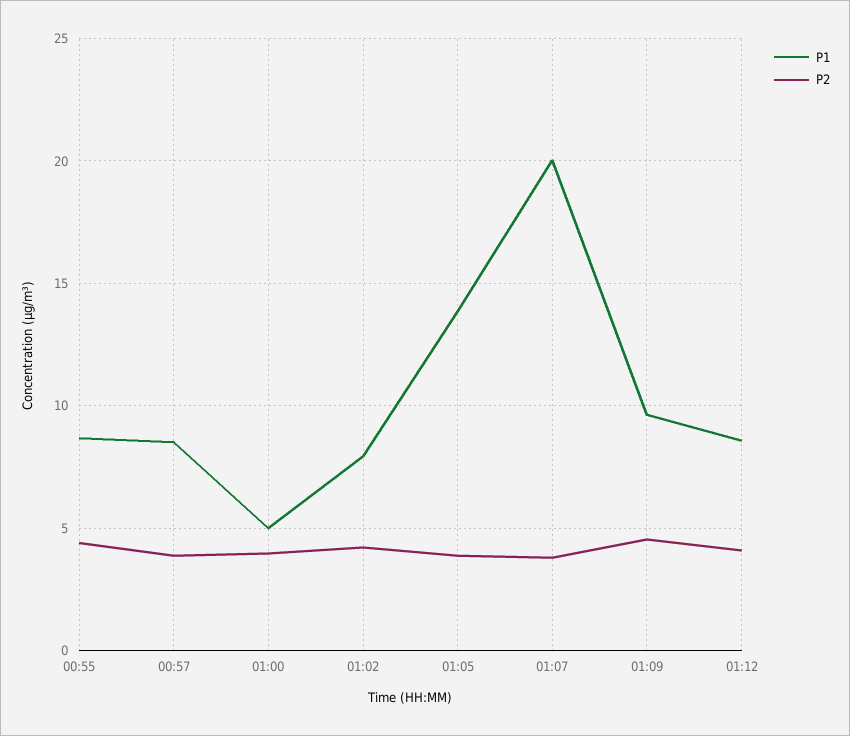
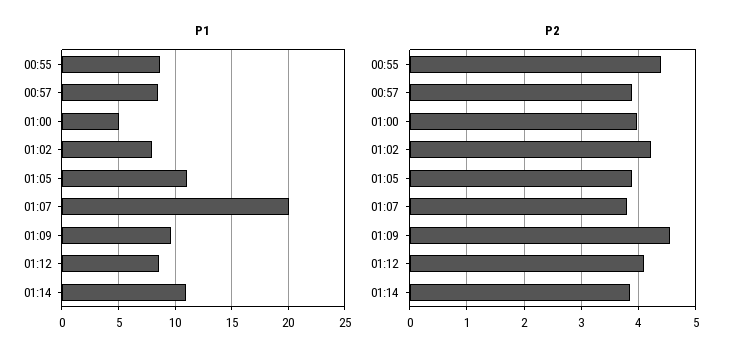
P1, 01:05: 14 -> 11
P1, 01:14: none -> 11
P2, 01:14: none -> 3.8

